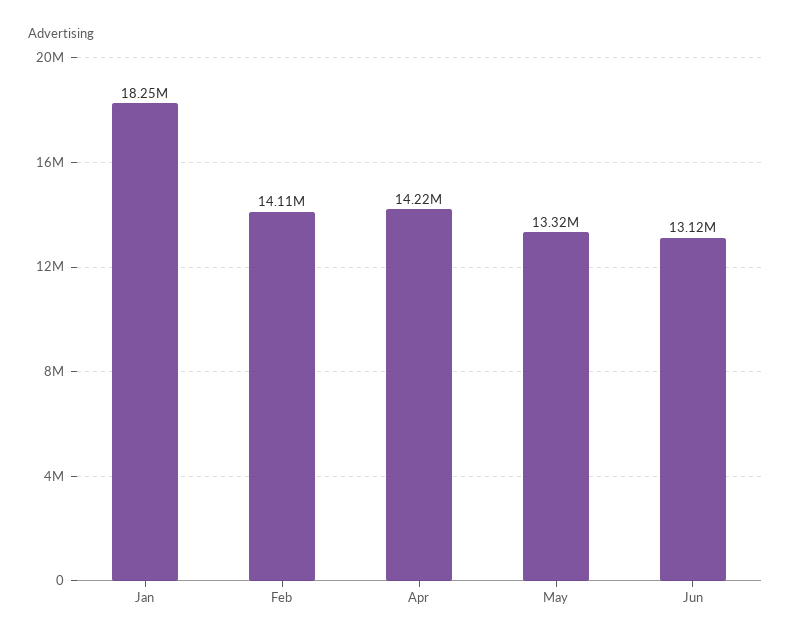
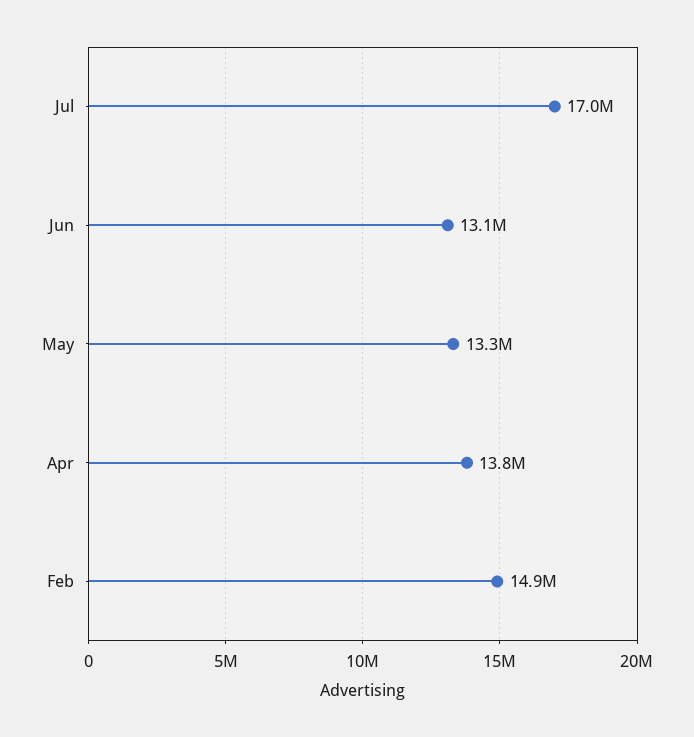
Jan: 18250000 -> none
Feb: 14110000 -> 14900000
Apr: 14220000 -> 13800000
Jul: none -> 17000000

